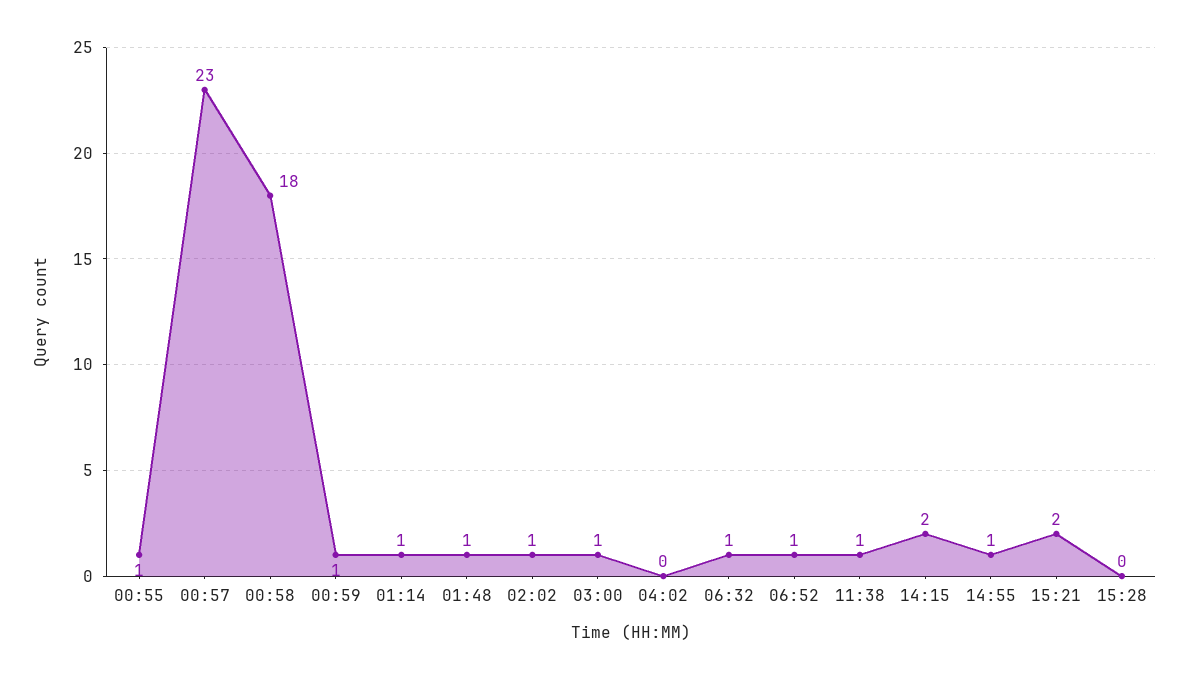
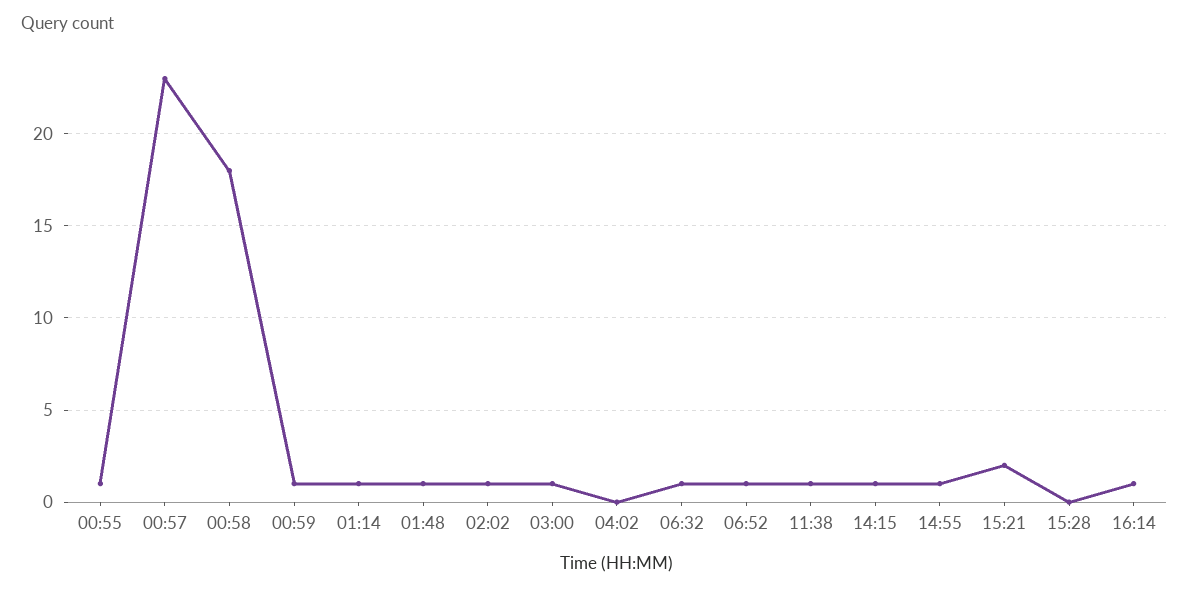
14:15: 2 -> 1
16:14: none -> 1

